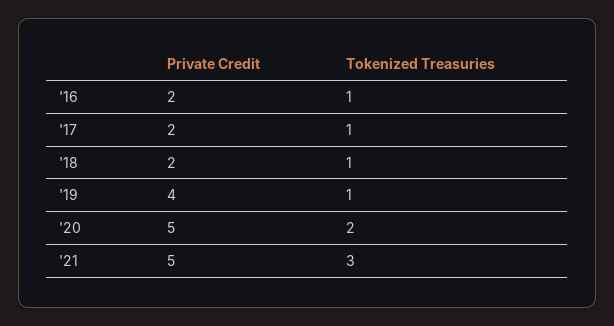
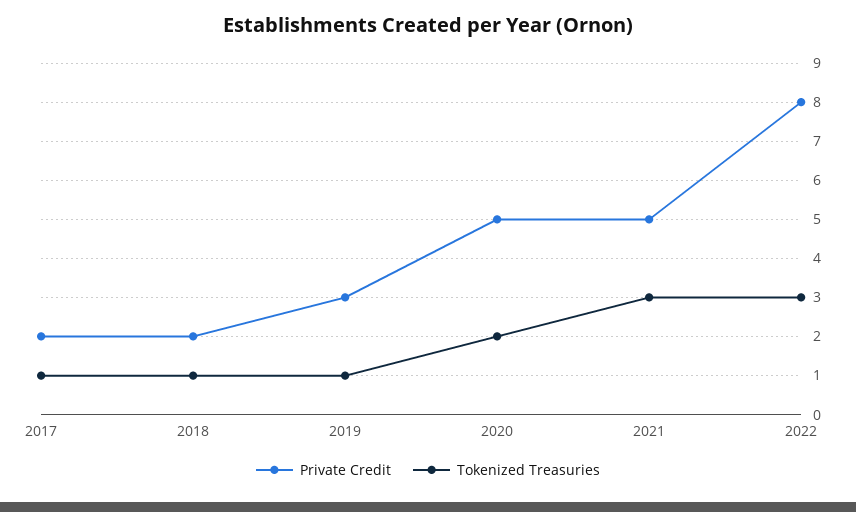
Private Credit, '16: 2 -> none
Tokenized Treasuries, '16: 1 -> none
Private Credit, '19: 4 -> 3
Private Credit, 2022: none -> 8
Tokenized Treasuries, 2022: none -> 3

